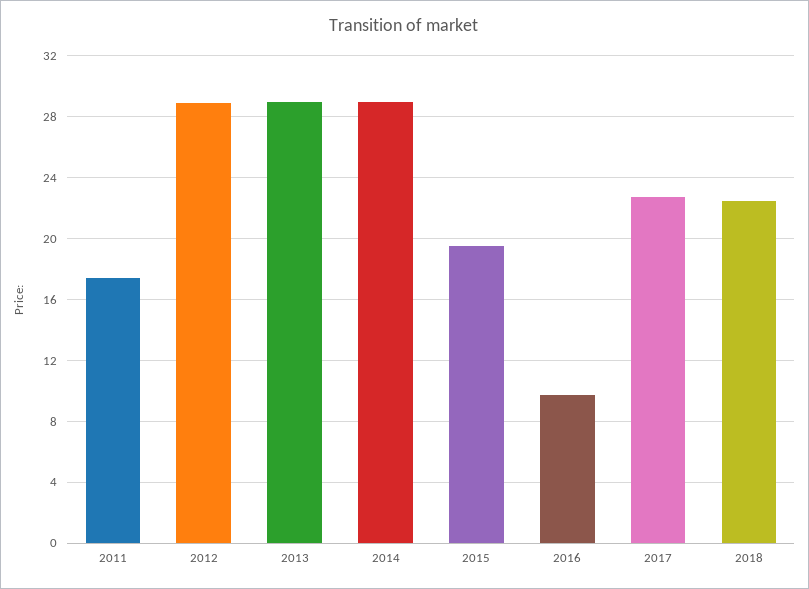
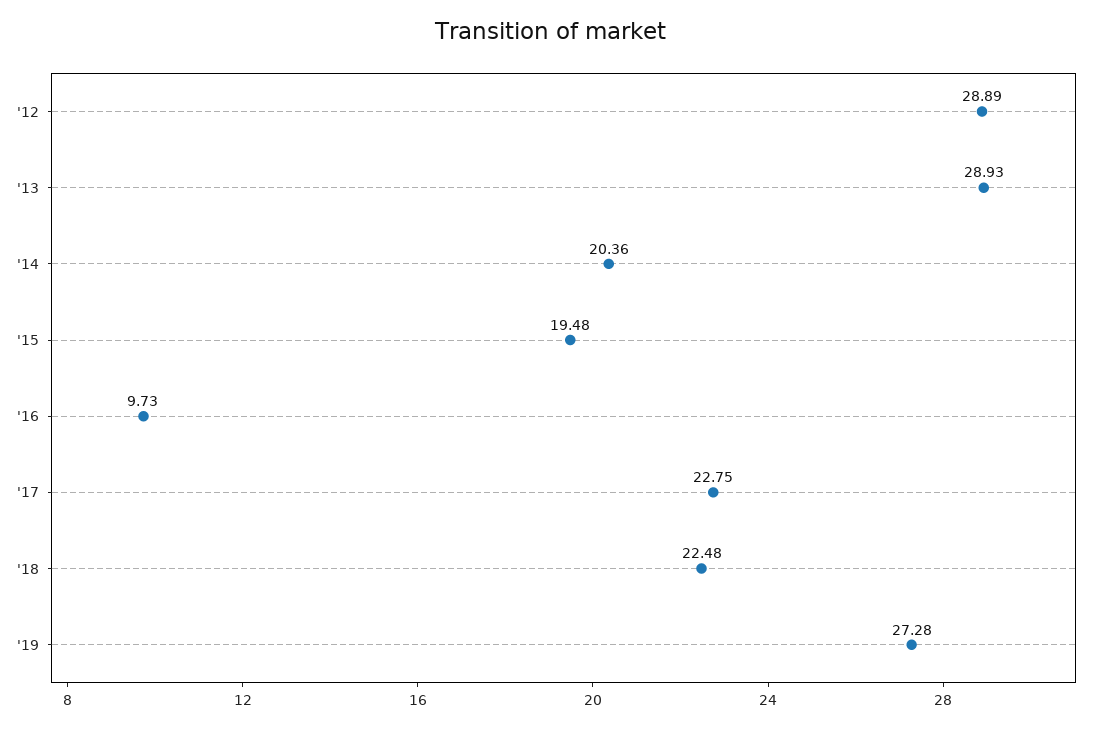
2011: 17.5 -> none
2014: 29 -> 20.36
'19: none -> 27.28

